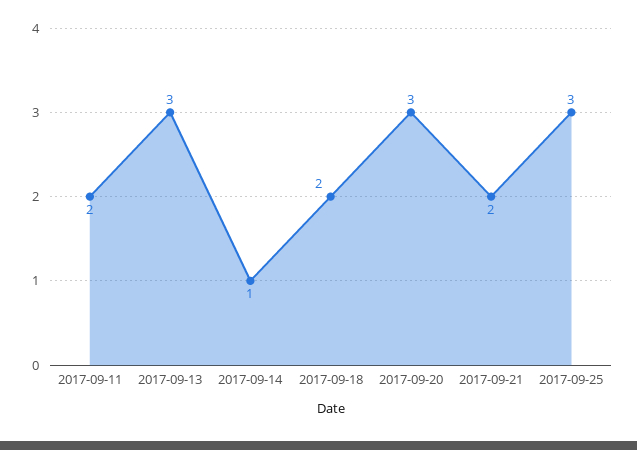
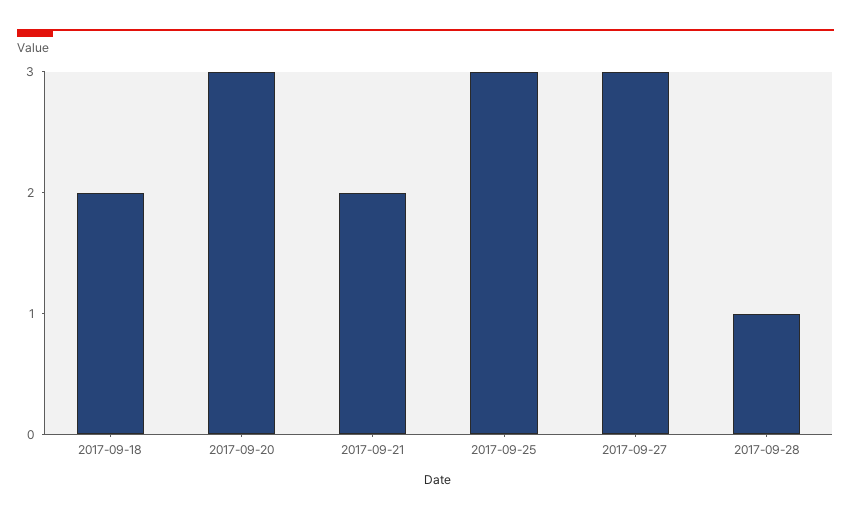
2017-09-11: 2 -> none
2017-09-13: 3 -> none
2017-09-14: 1 -> none
2017-09-27: none -> 3
2017-09-28: none -> 1

